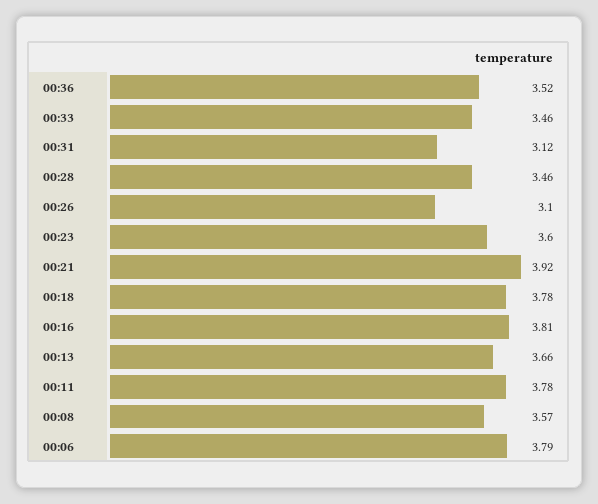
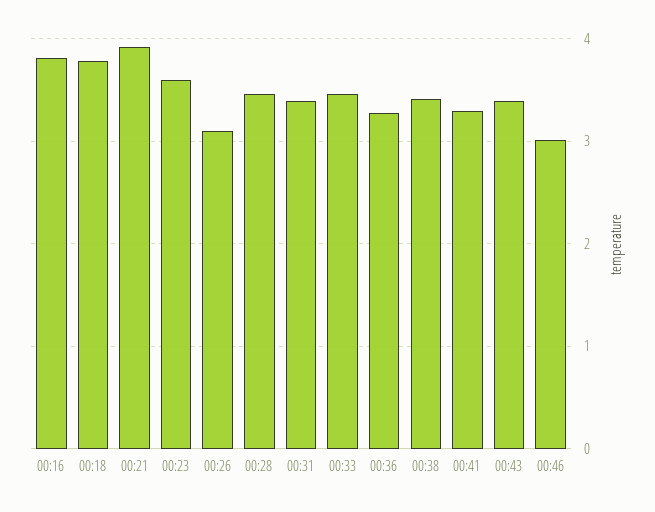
00:36: 3.52 -> 3.3
00:31: 3.12 -> 3.4
00:13: 3.66 -> none
00:11: 3.78 -> none
00:08: 3.57 -> none
00:06: 3.79 -> none
00:38: none -> 3.4
00:41: none -> 3.3
00:43: none -> 3.4
00:46: none -> 3

